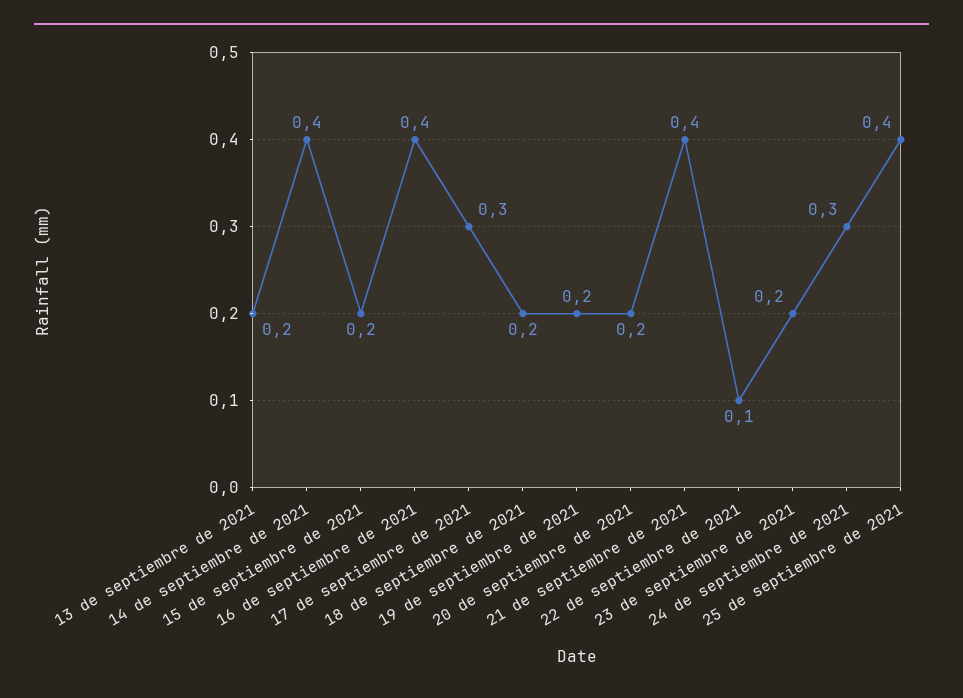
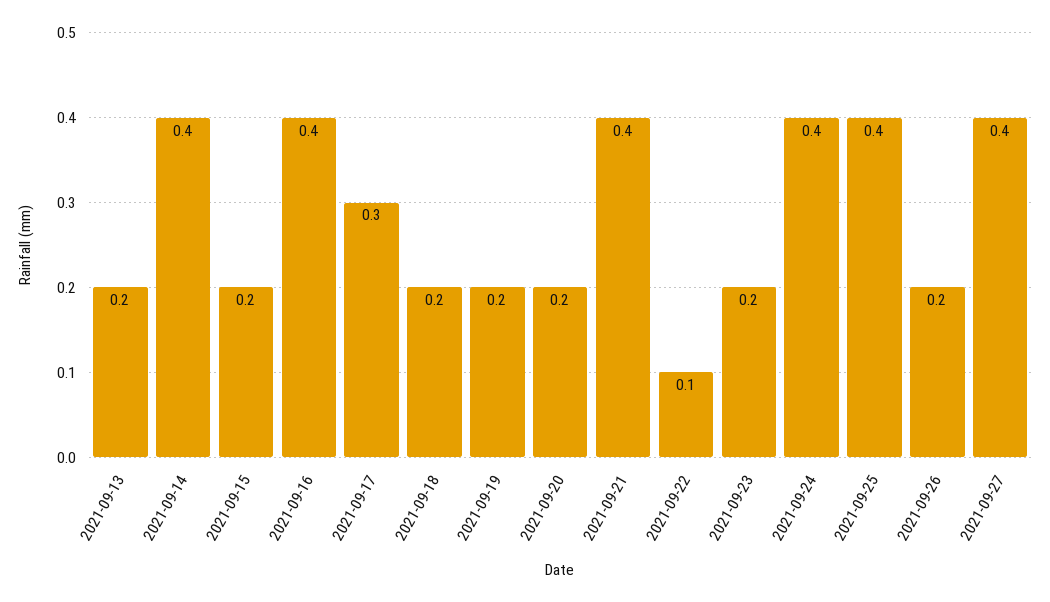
24 de septiembre de 2021: 0.3 -> 0.4
2021-09-26: none -> 0.2
2021-09-27: none -> 0.4

